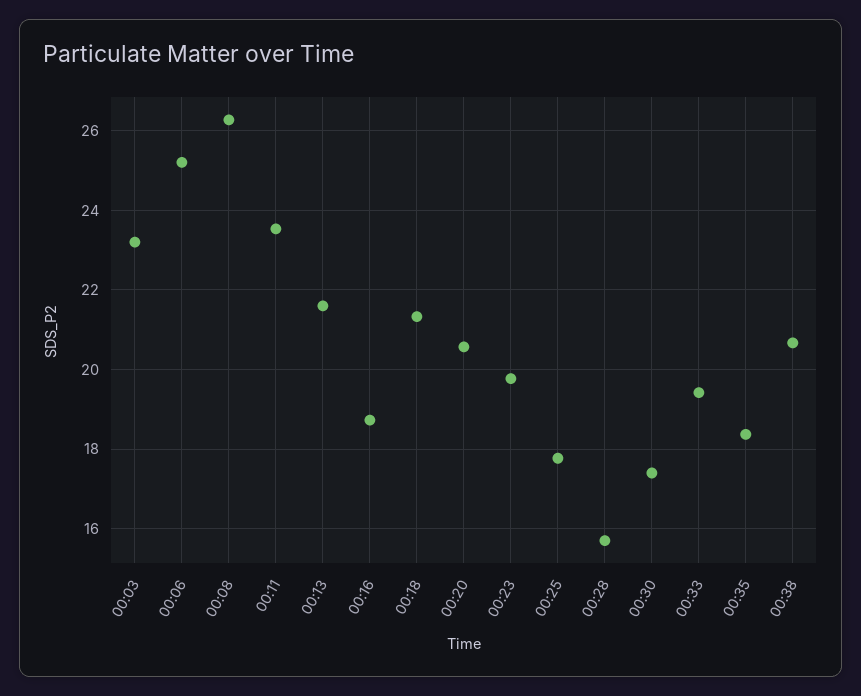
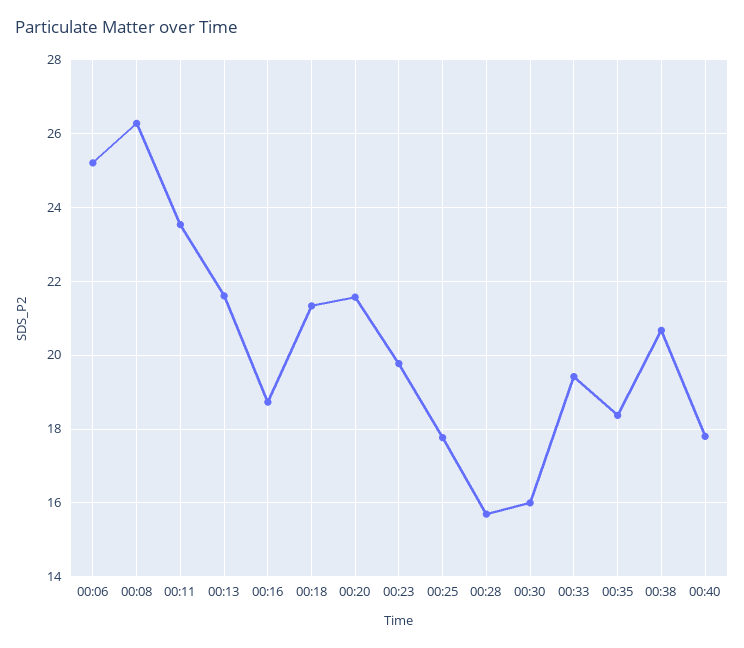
00:03: 23.2 -> none
00:20: 20.6 -> 21.6
00:30: 17.4 -> 16
00:40: none -> 17.8

